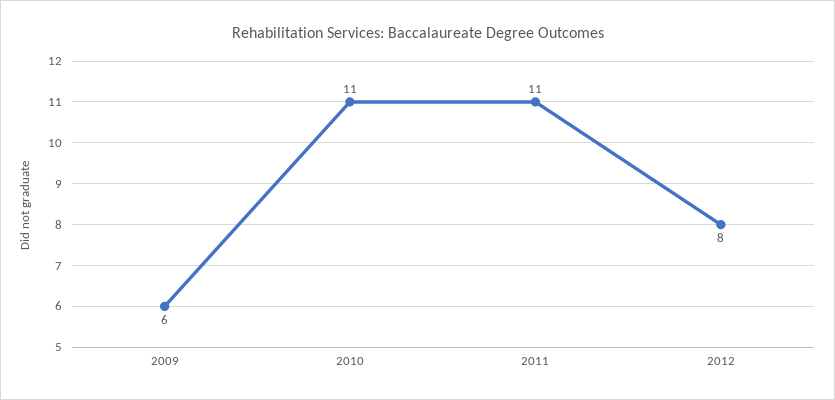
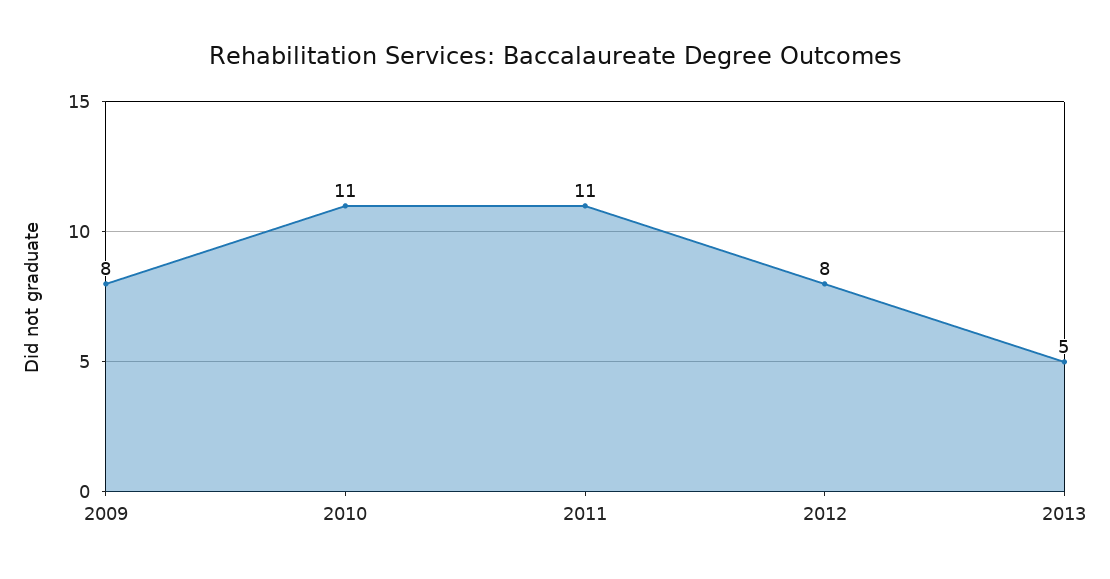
2009: 6 -> 8
2013: none -> 5

